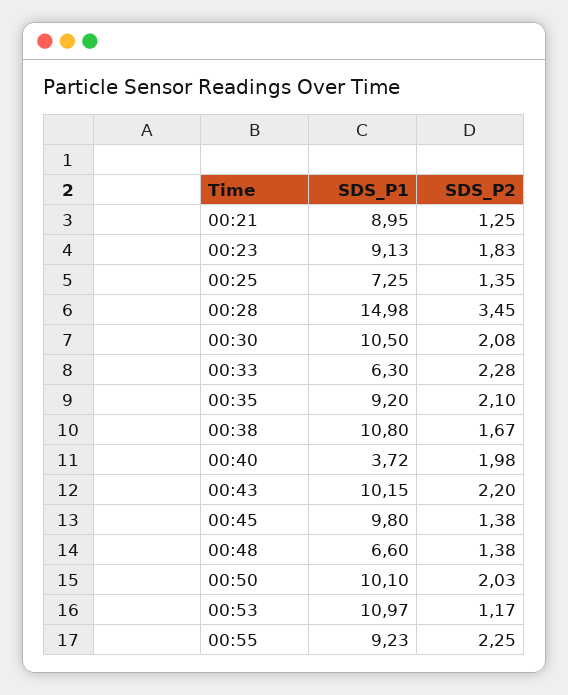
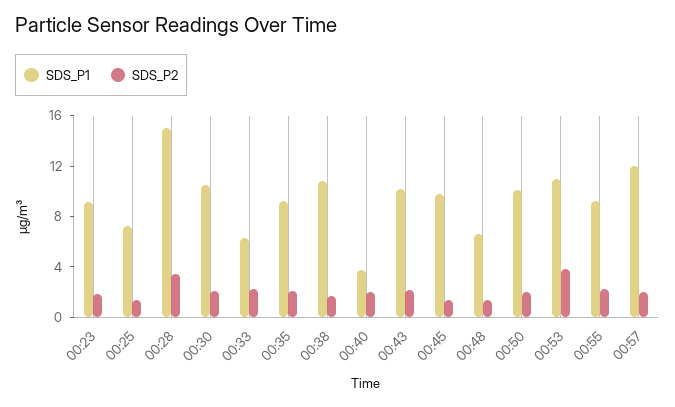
SDS_P1, 00:21: 8.95 -> none
SDS_P2, 00:21: 1.25 -> none
SDS_P2, 00:53: 1.17 -> 4
SDS_P1, 00:57: none -> 12
SDS_P2, 00:57: none -> 2

